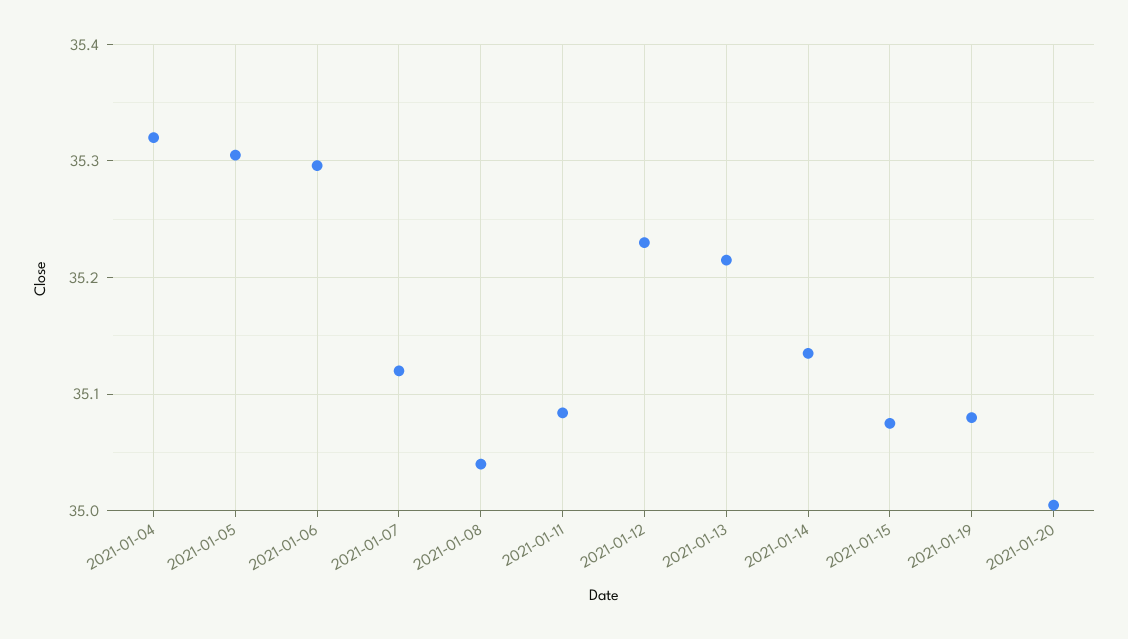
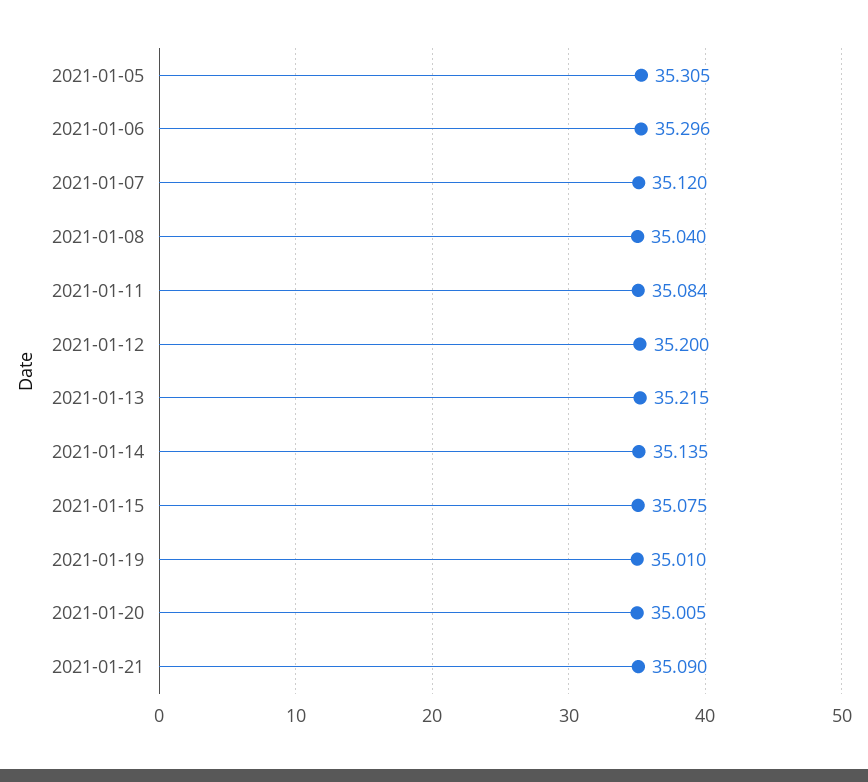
2021-01-04: 35.32 -> none
2021-01-12: 35.23 -> 35.2
2021-01-19: 35.08 -> 35.01
2021-01-21: none -> 35.09

